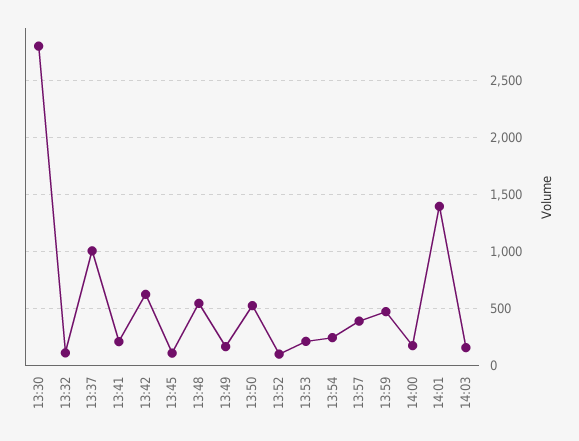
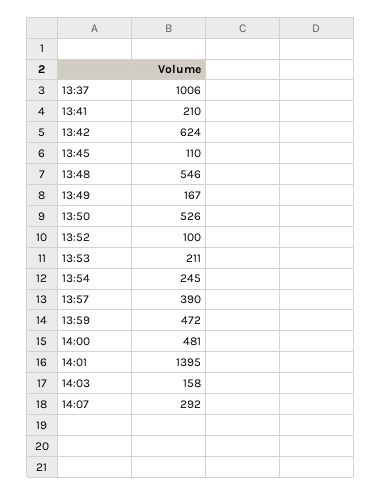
13:30: 2800 -> none
13:32: 100 -> none
14:00: 200 -> 481
14:07: none -> 292

